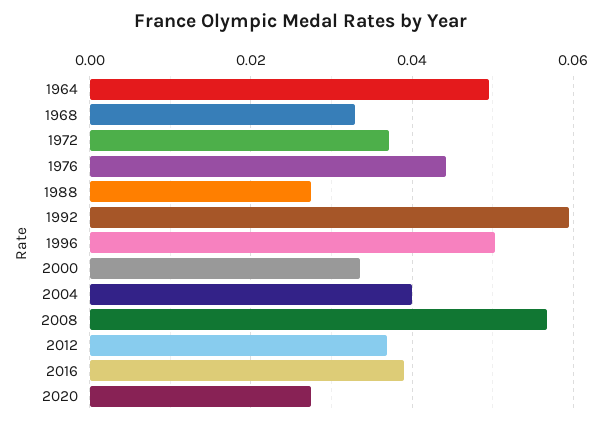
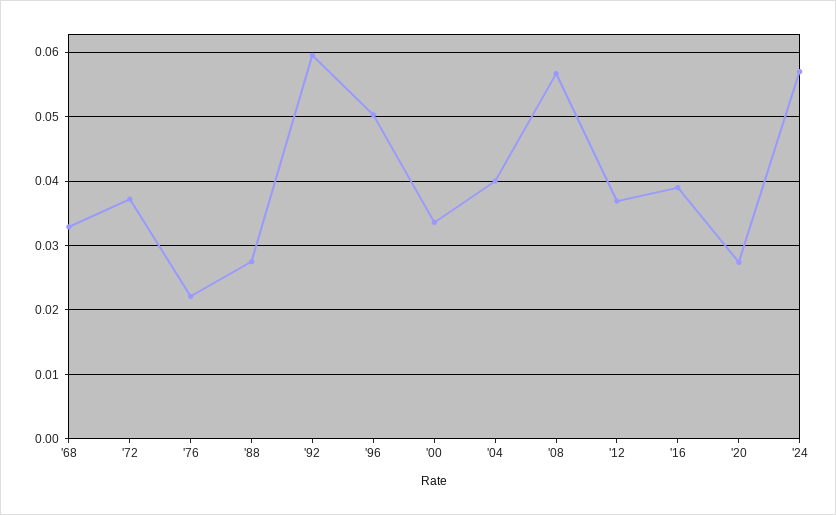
1964: 0.05 -> none
1976: 0.044 -> 0.022
'24: none -> 0.057

